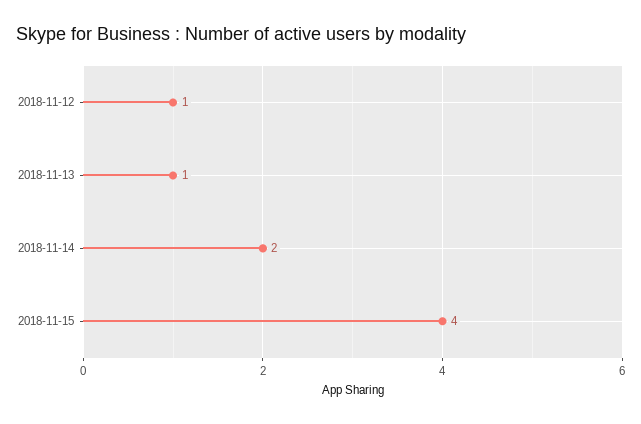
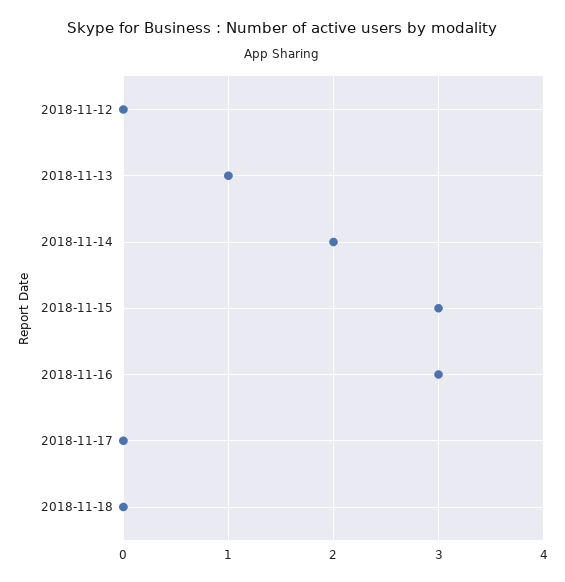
2018-11-12: 1 -> 0
2018-11-15: 4 -> 3
2018-11-16: none -> 3
2018-11-17: none -> 0
2018-11-18: none -> 0

